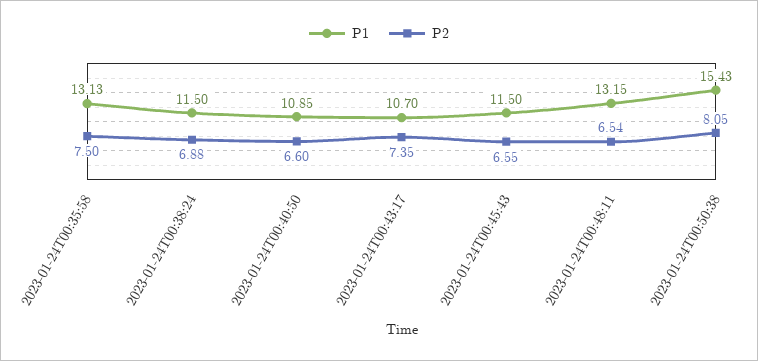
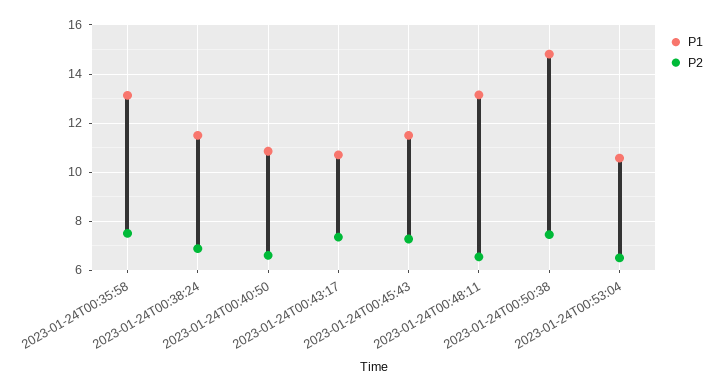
P2, 2023-01-24T00:45:43: 6.55 -> 7.25
P1, 2023-01-24T00:50:38: 15.43 -> 14.75
P2, 2023-01-24T00:50:38: 8.05 -> 7.5
P1, 2023-01-24T00:53:04: none -> 10.5
P2, 2023-01-24T00:53:04: none -> 6.5

